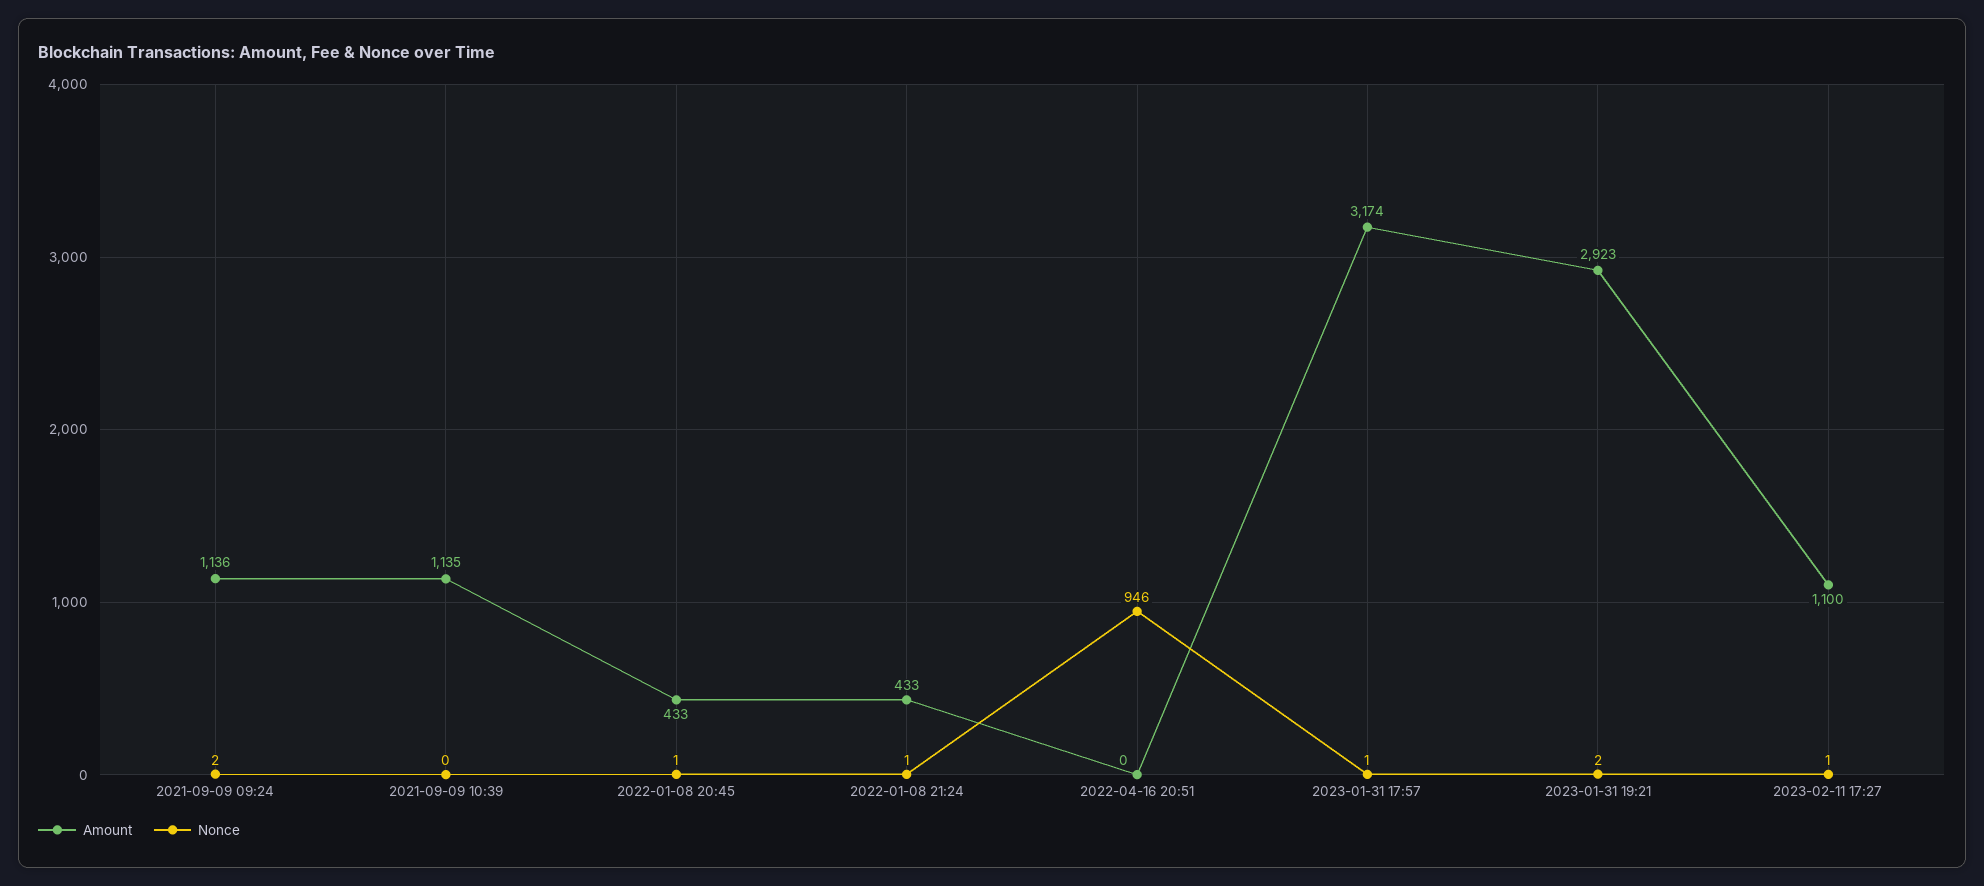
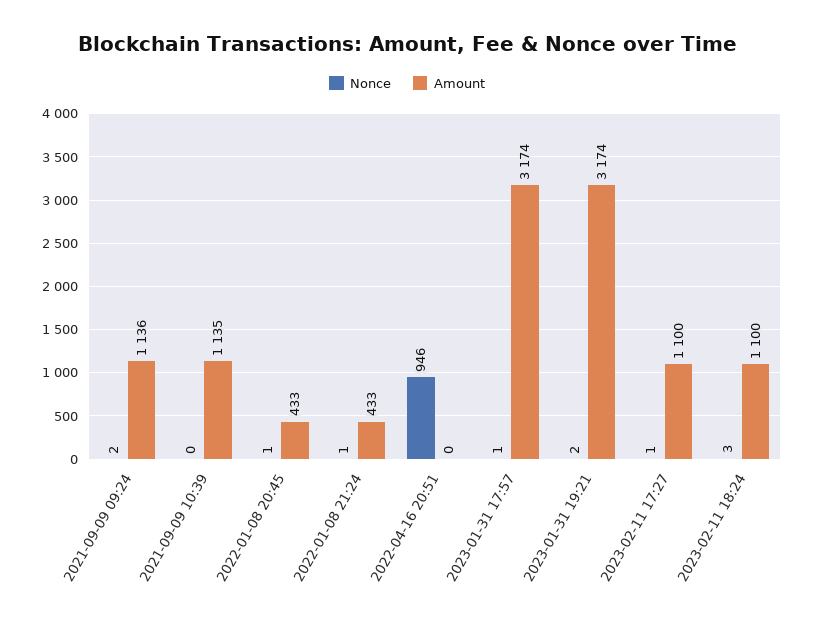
Amount, 2023-01-31 19:21: 2923 -> 3174
Nonce, 2023-02-11 18:24: none -> 3
Amount, 2023-02-11 18:24: none -> 1100

